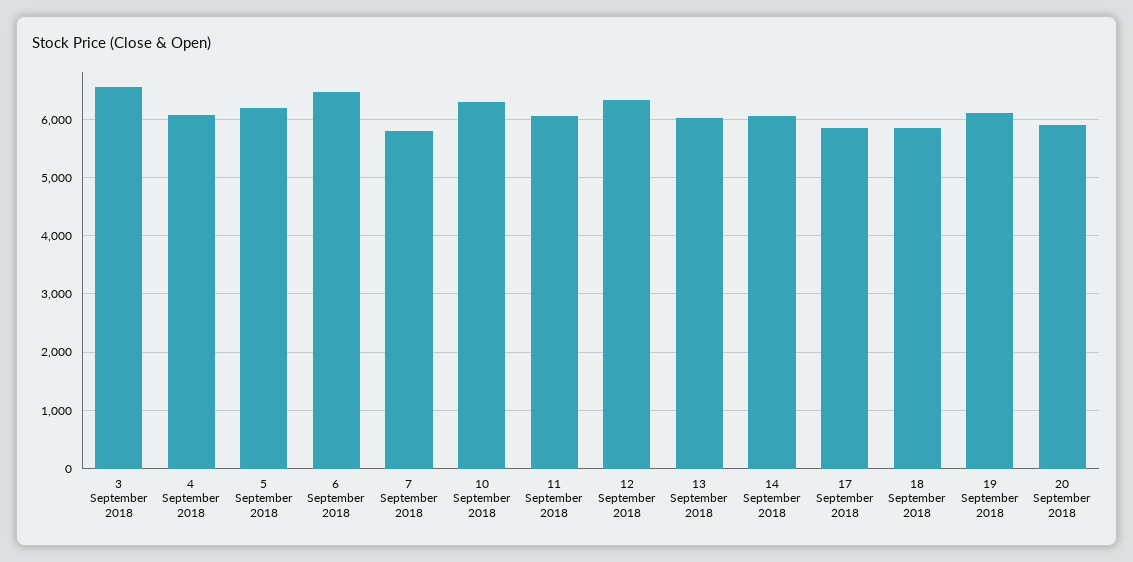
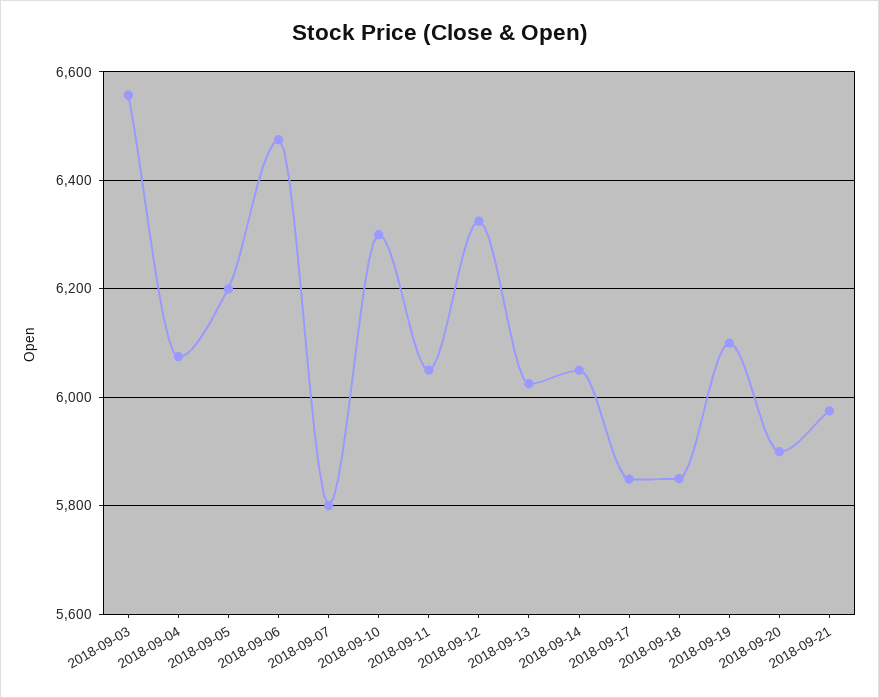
2018-09-21: none -> 5980

